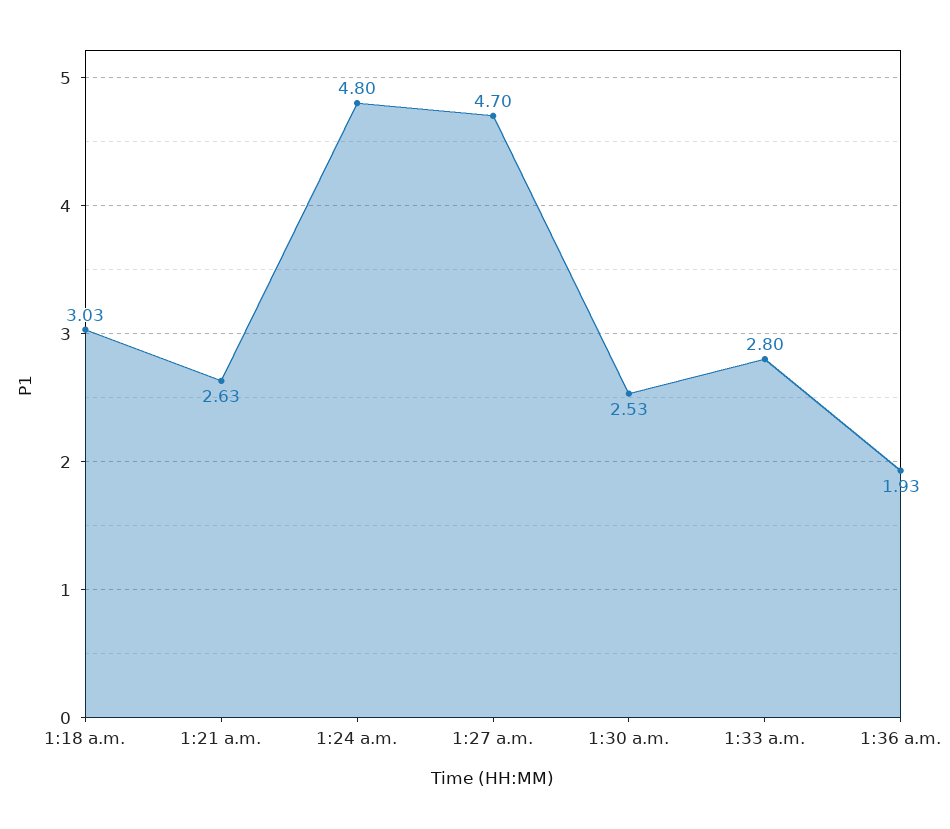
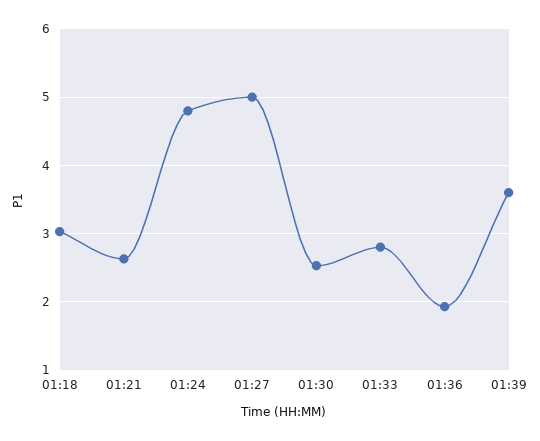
1:27 a.m.: 4.7 -> 5
01:39: none -> 3.6

